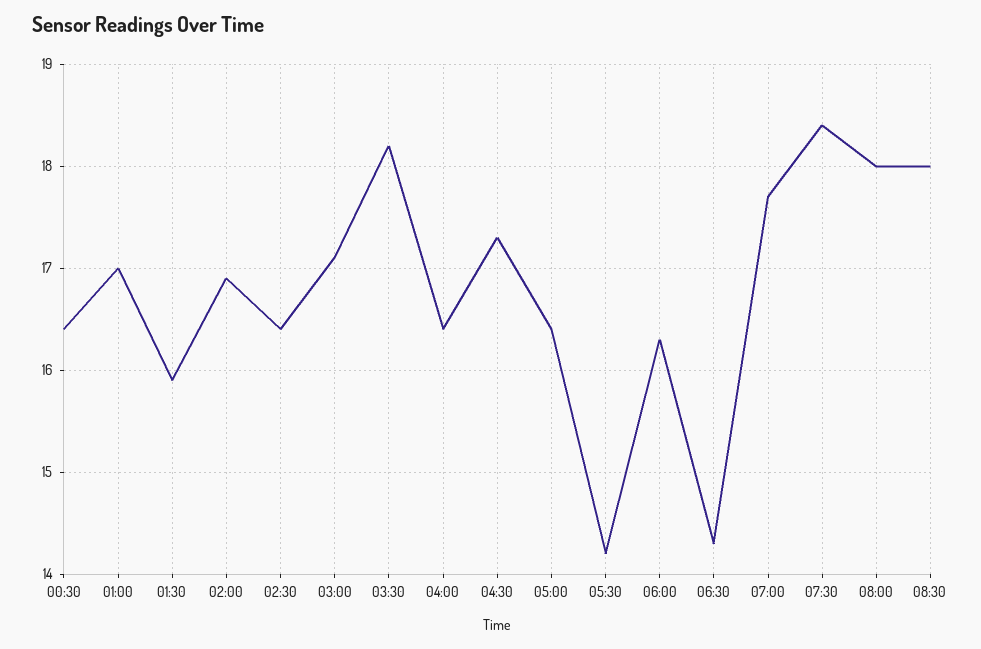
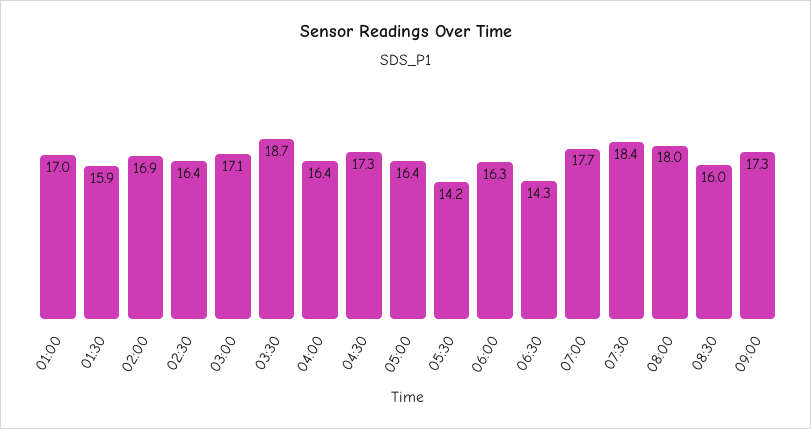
00:30: 16.4 -> none
03:30: 18.2 -> 18.7
08:30: 18 -> 16
09:00: none -> 17.3

